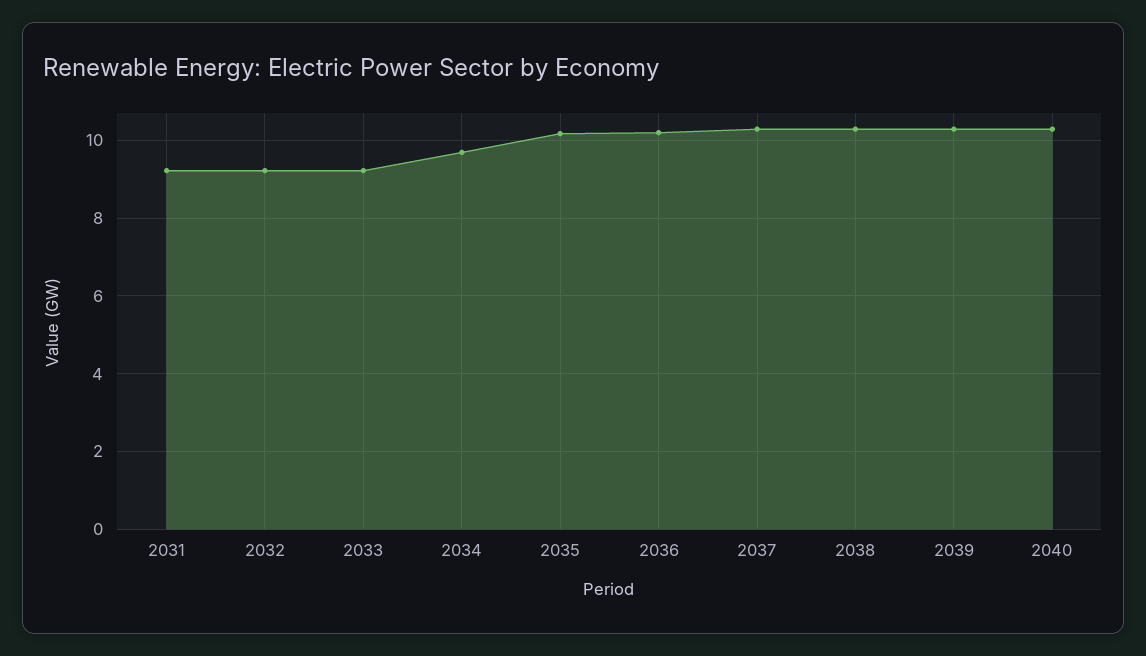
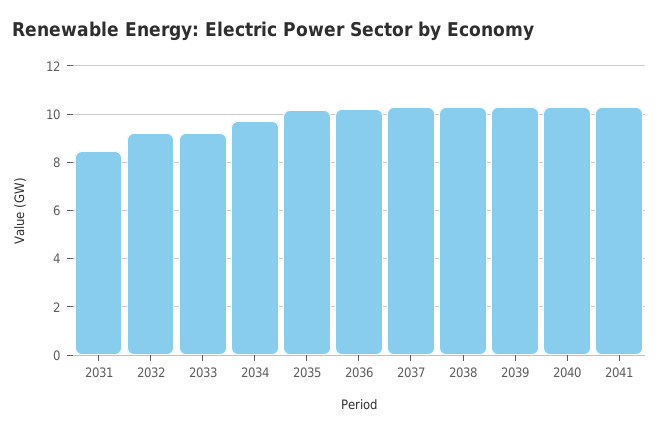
2031: 9.2 -> 8.5
2041: none -> 10.25

